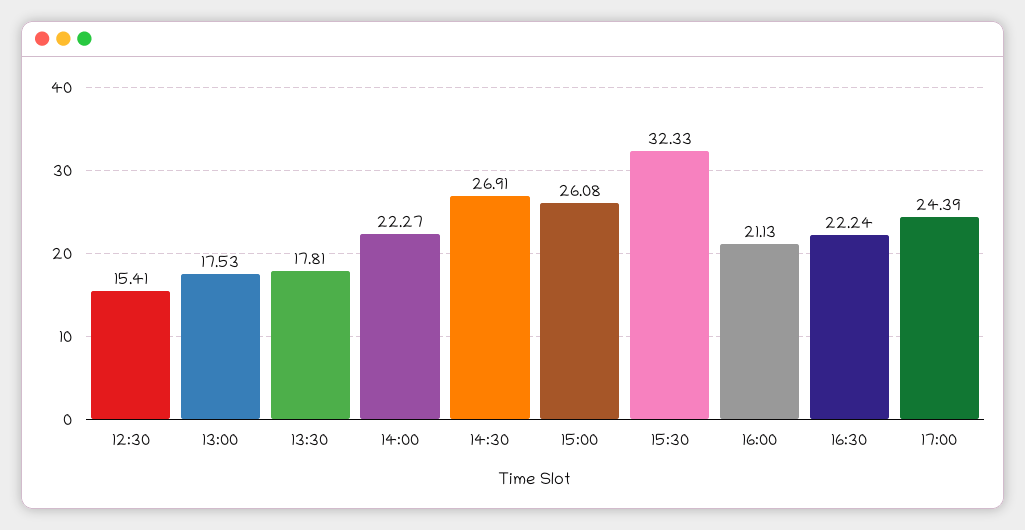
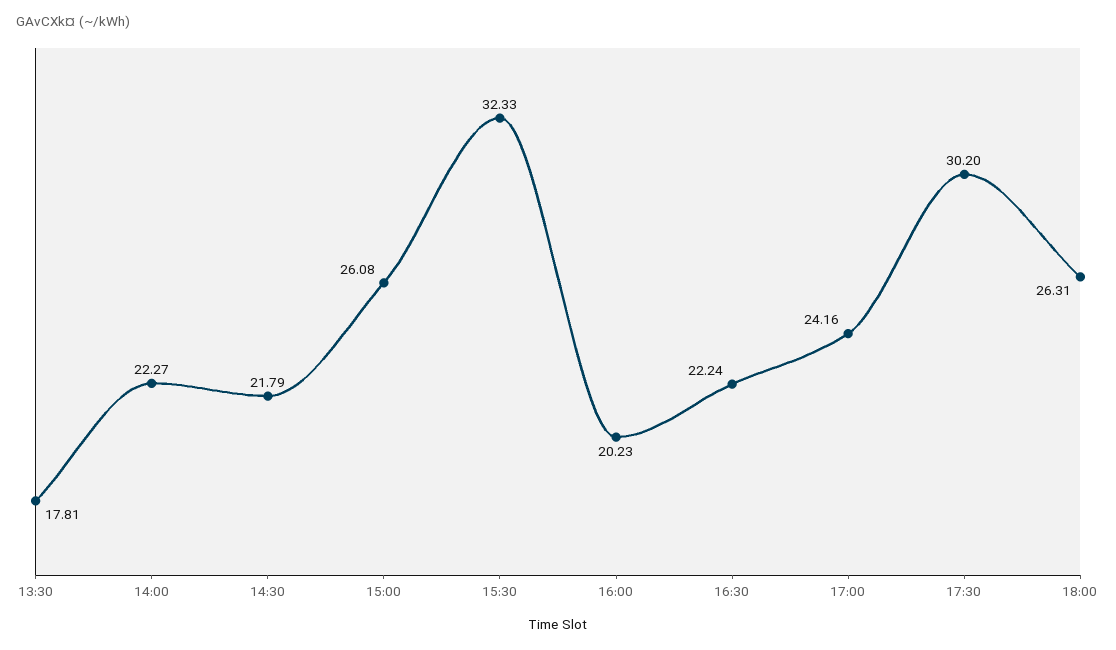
12:30: 15.41 -> none
13:00: 17.53 -> none
14:30: 26.91 -> 21.79
16:00: 21.13 -> 20.23
17:00: 24.39 -> 24.16
17:30: none -> 30.2
18:00: none -> 26.31

